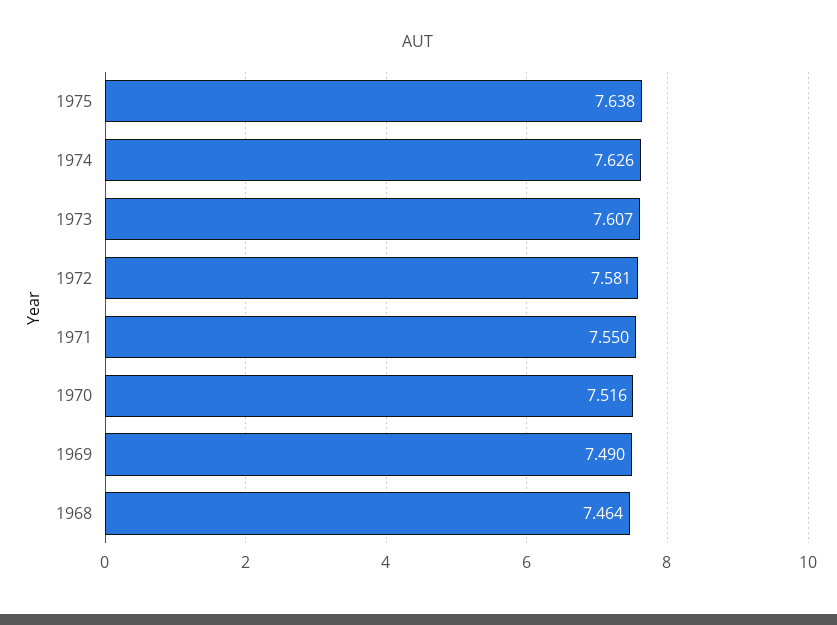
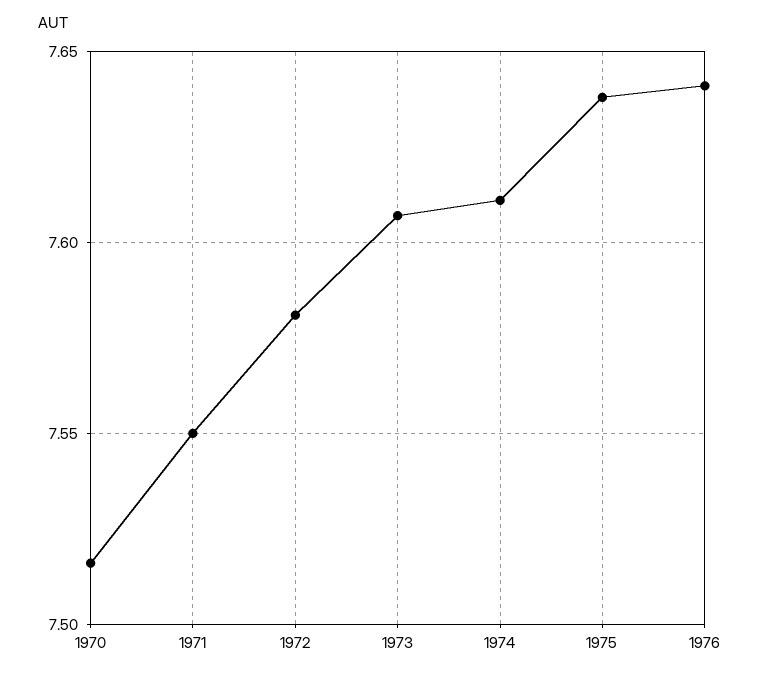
1974: 7.626 -> 7.61
1969: 7.49 -> none
1968: 7.464 -> none
1976: none -> 7.64

